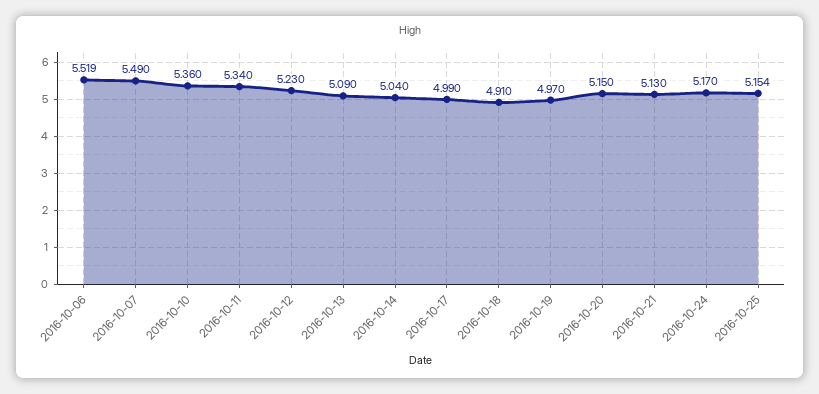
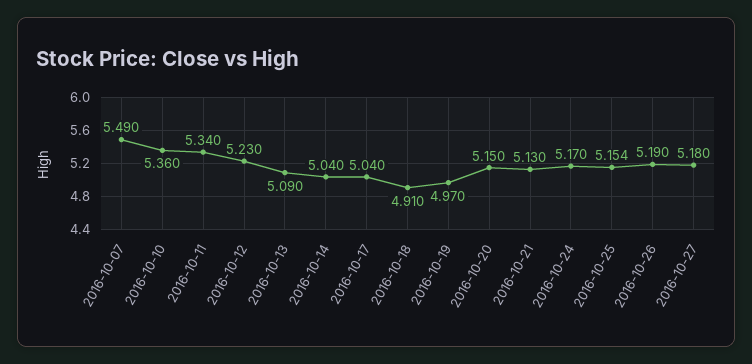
2016-10-06: 5.519 -> none
2016-10-17: 4.99 -> 5.04
2016-10-26: none -> 5.19
2016-10-27: none -> 5.18

